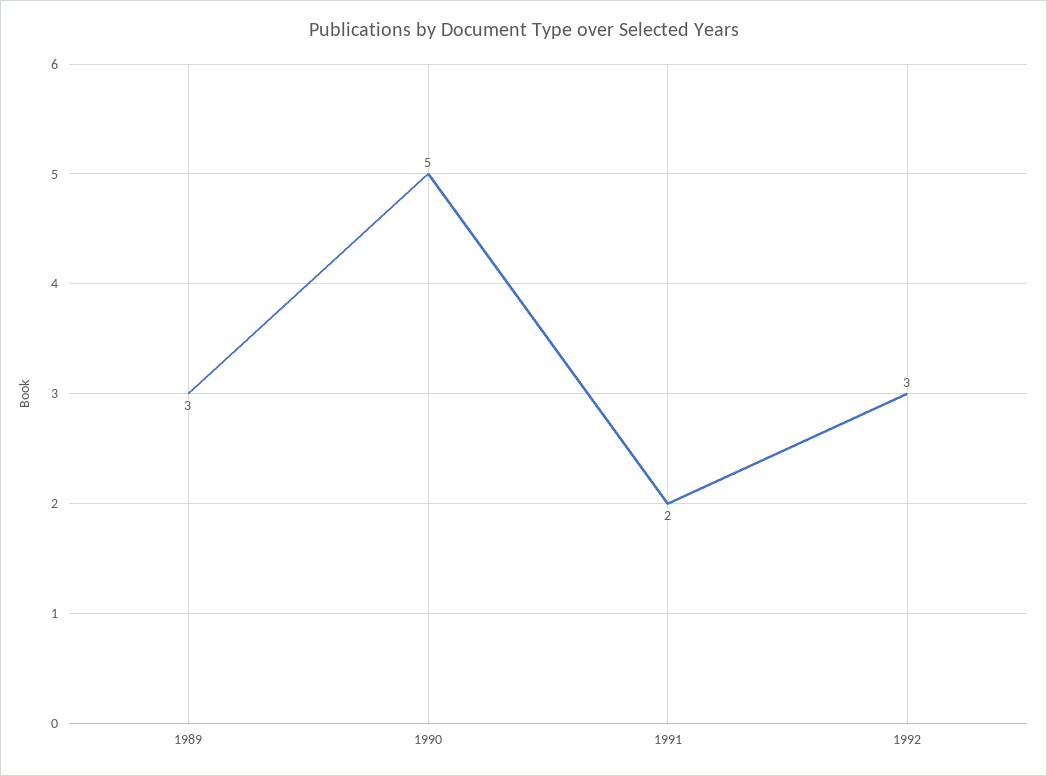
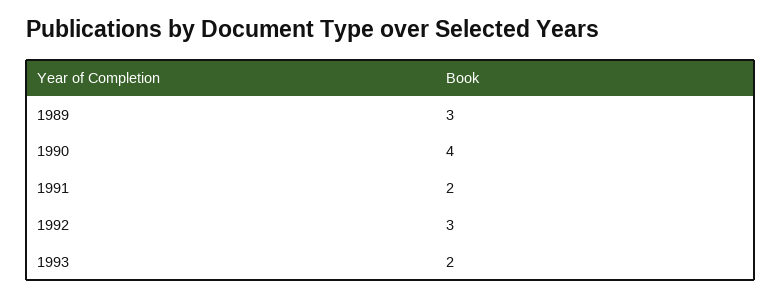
1990: 5 -> 4
1993: none -> 2

